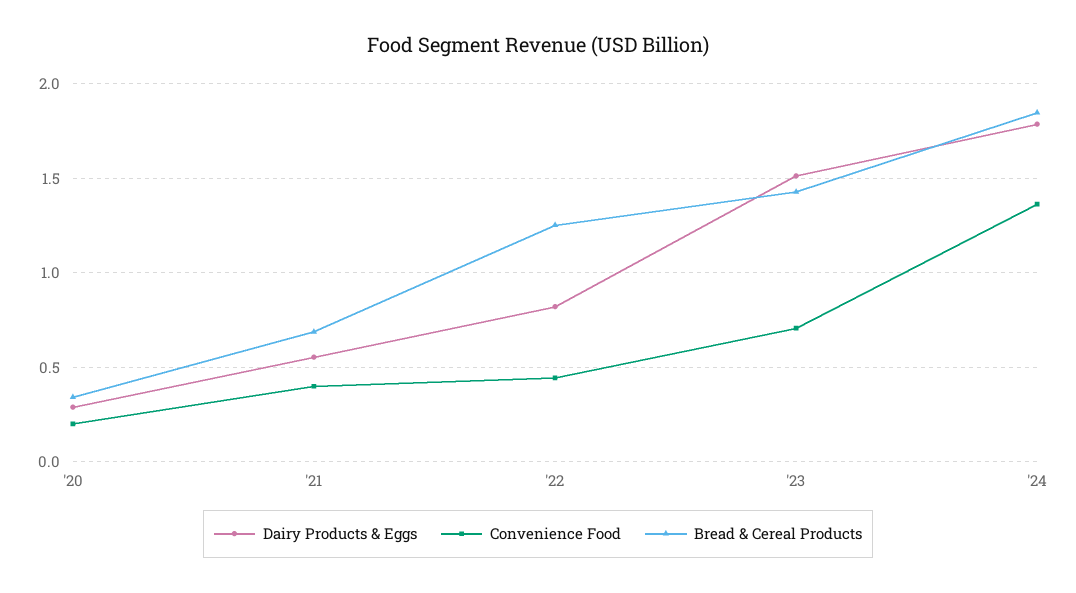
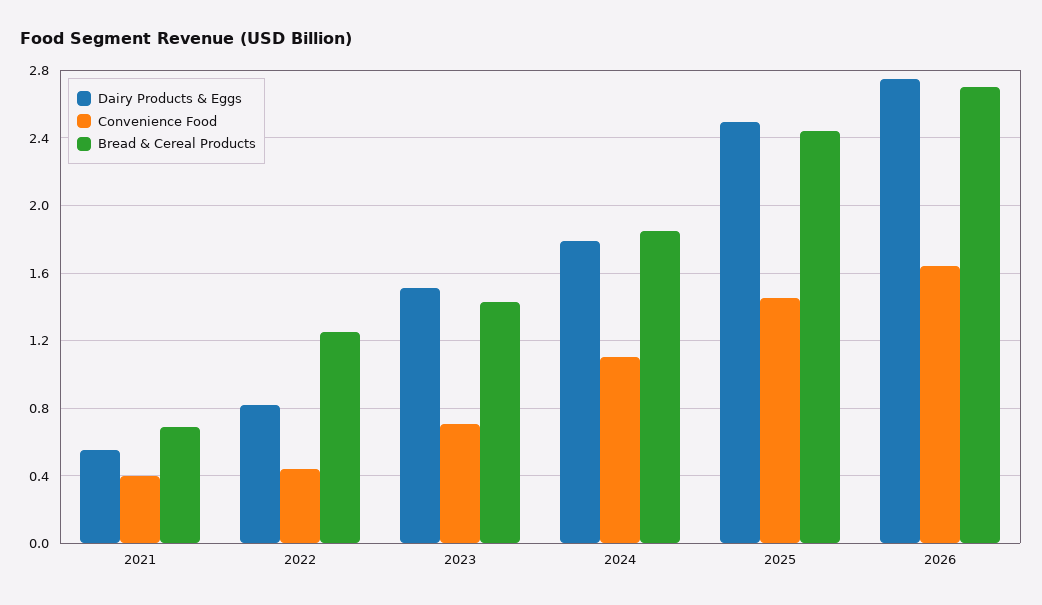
Dairy Products & Eggs, '20: 0.3 -> none
Convenience Food, '20: 0.2 -> none
Bread & Cereal Products, '20: 0.35 -> none
Convenience Food, '24: 1.35 -> 1.1
Dairy Products & Eggs, 2025: none -> 2.5
Convenience Food, 2025: none -> 1.45
Bread & Cereal Products, 2025: none -> 2.45
Dairy Products & Eggs, 2026: none -> 2.75
Convenience Food, 2026: none -> 1.65
Bread & Cereal Products, 2026: none -> 2.7

